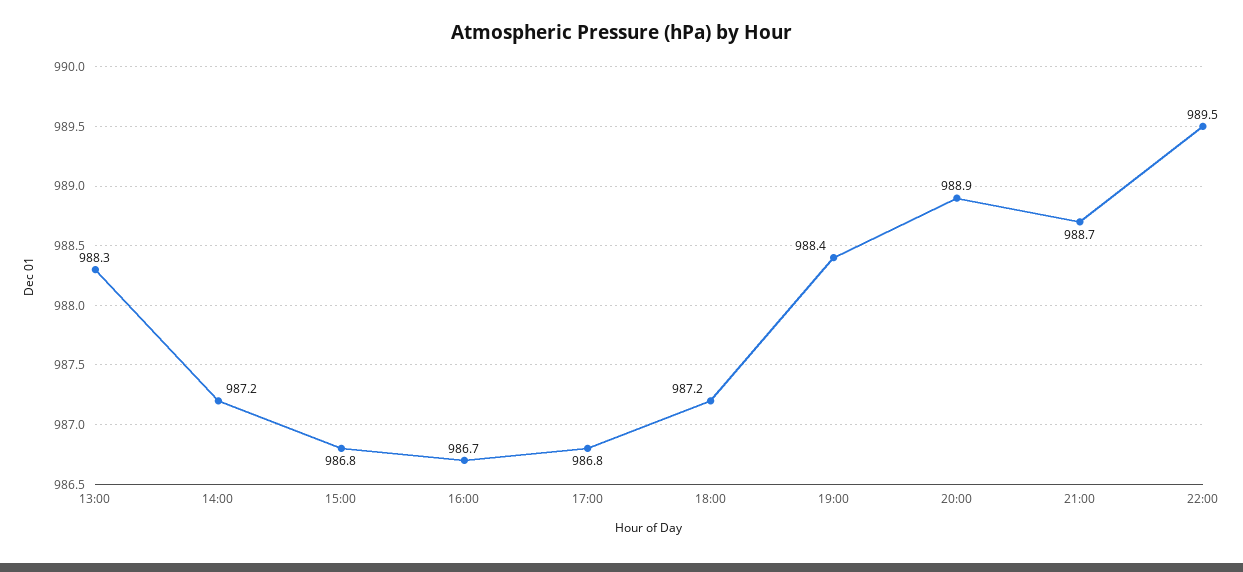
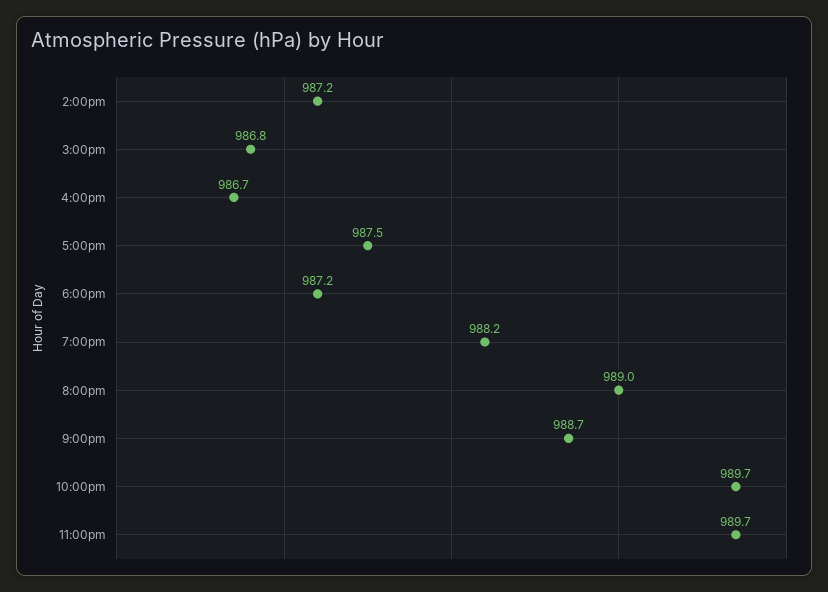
13:00: 988.3 -> none
17:00: 986.8 -> 987.5
19:00: 988.4 -> 988.2
20:00: 988.9 -> 989
22:00: 989.5 -> 989.7
11:00pm: none -> 989.7

